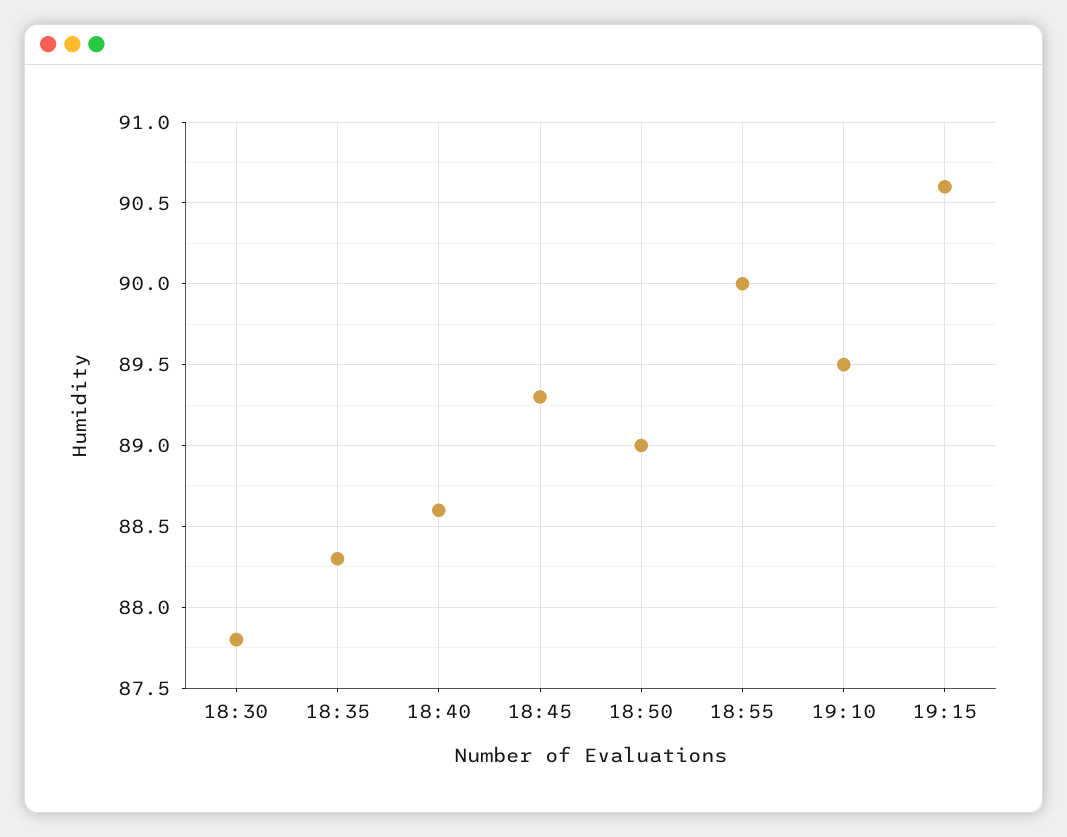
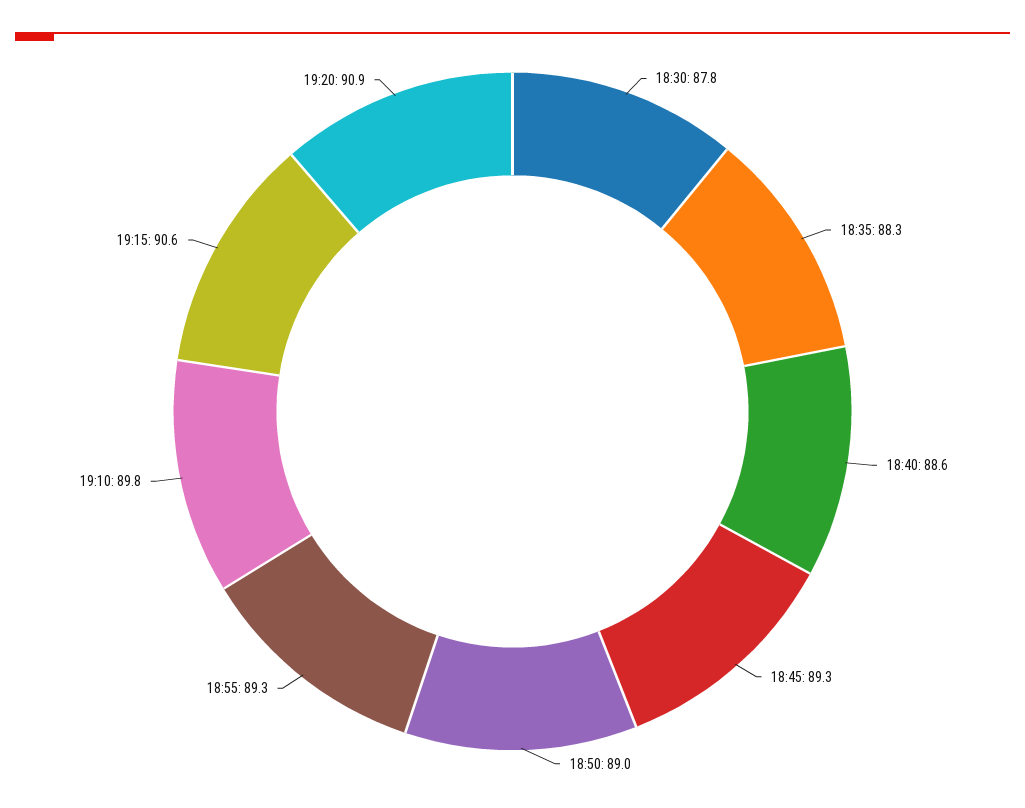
18:55: 90 -> 89.3
19:10: 89.5 -> 89.8
19:20: none -> 90.9

